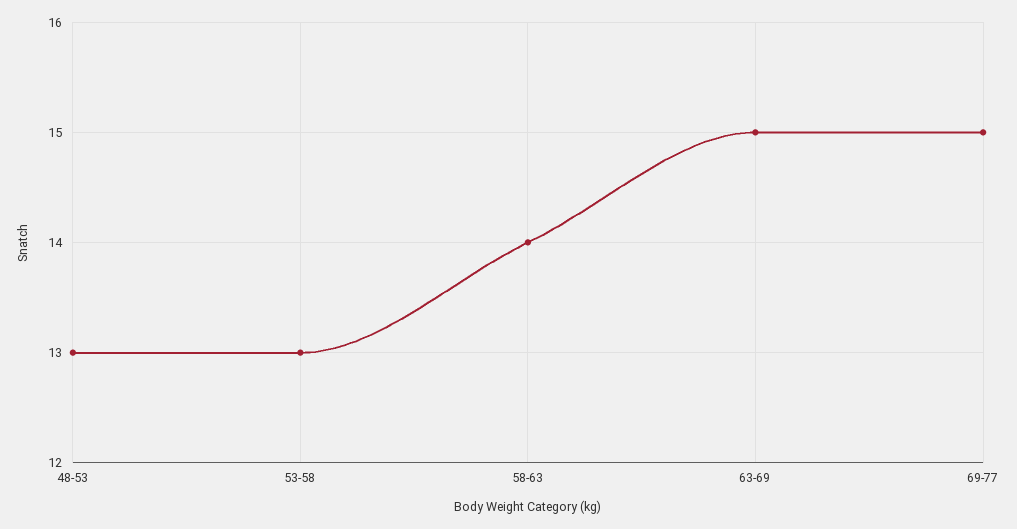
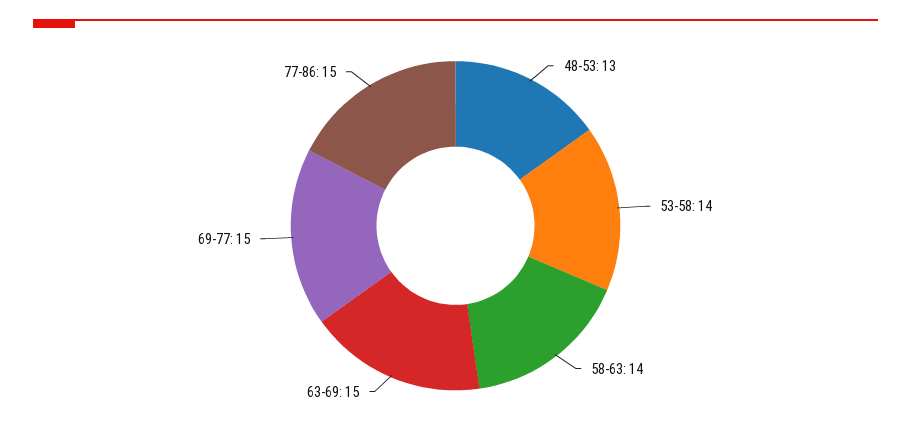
53-58: 13 -> 14
77-86: none -> 15

